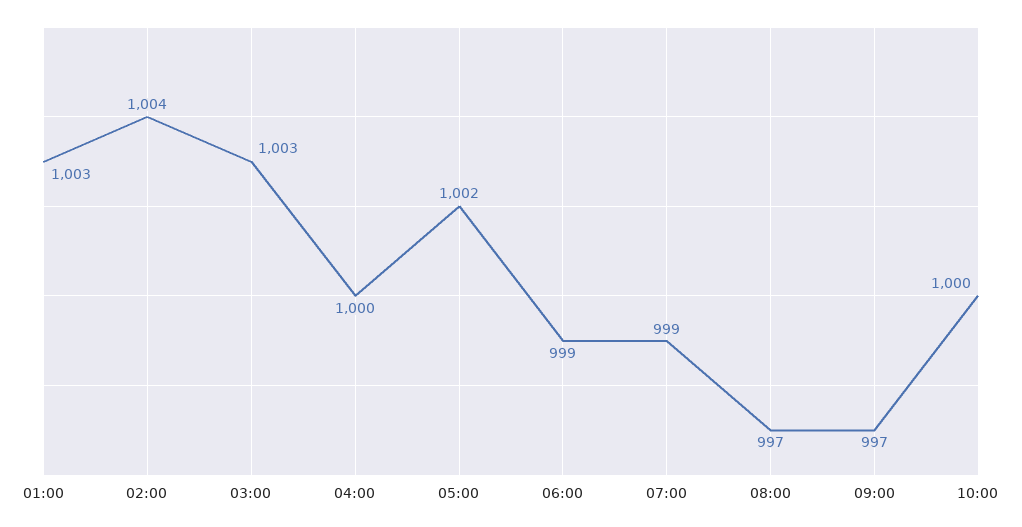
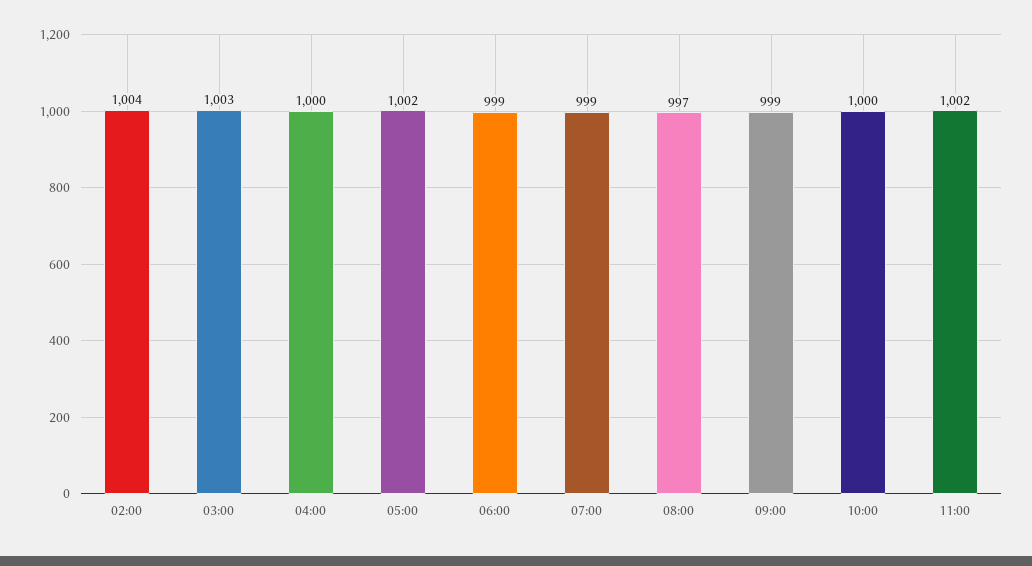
01:00: 1003 -> none
09:00: 997 -> 999
11:00: none -> 1002

